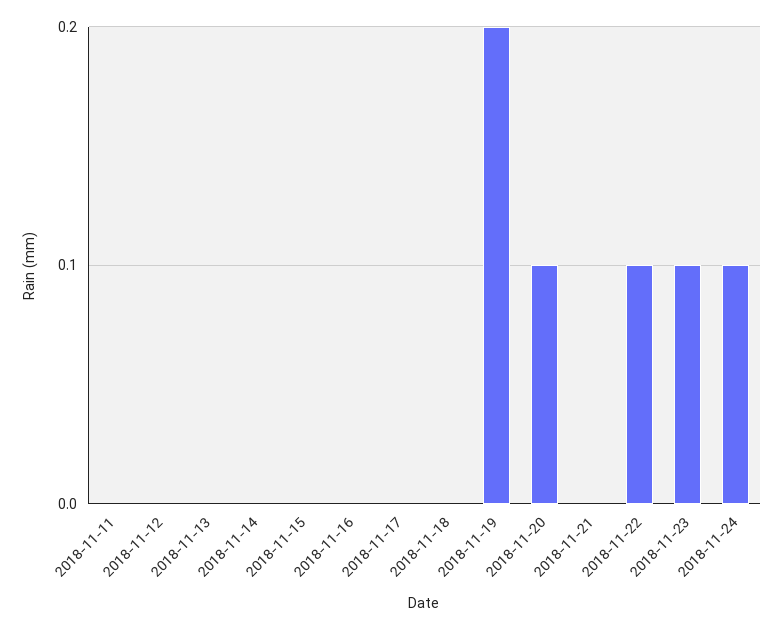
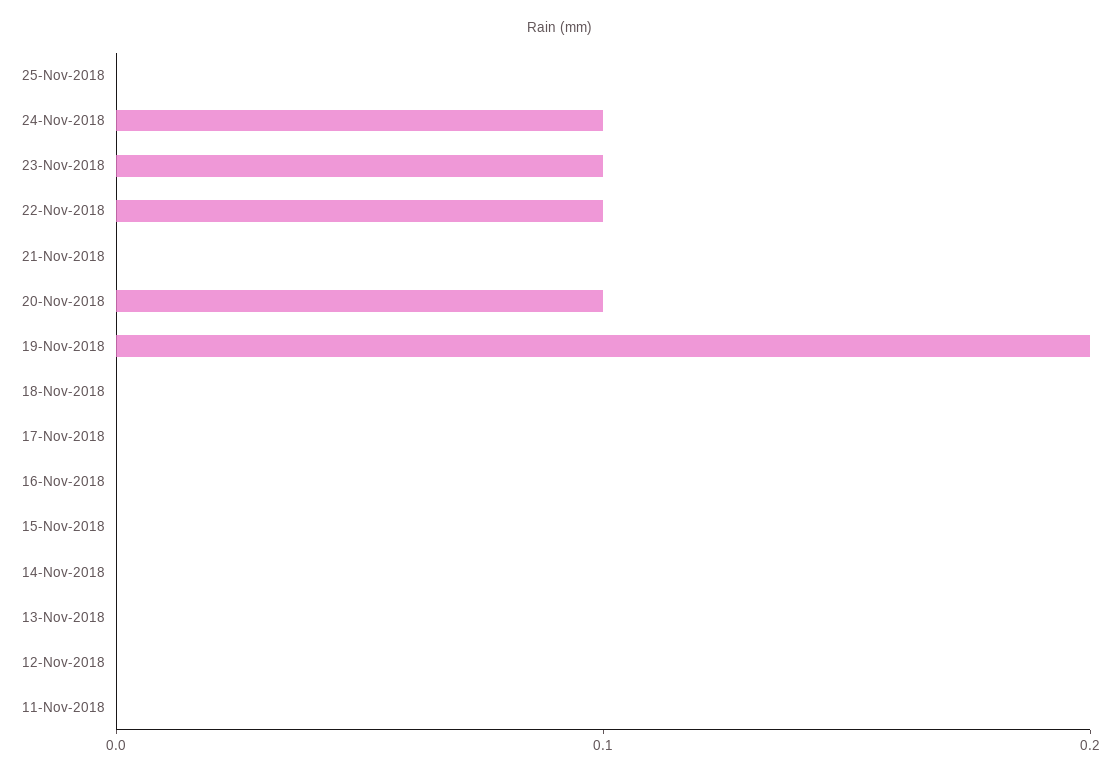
25-Nov-2018: none -> 0

